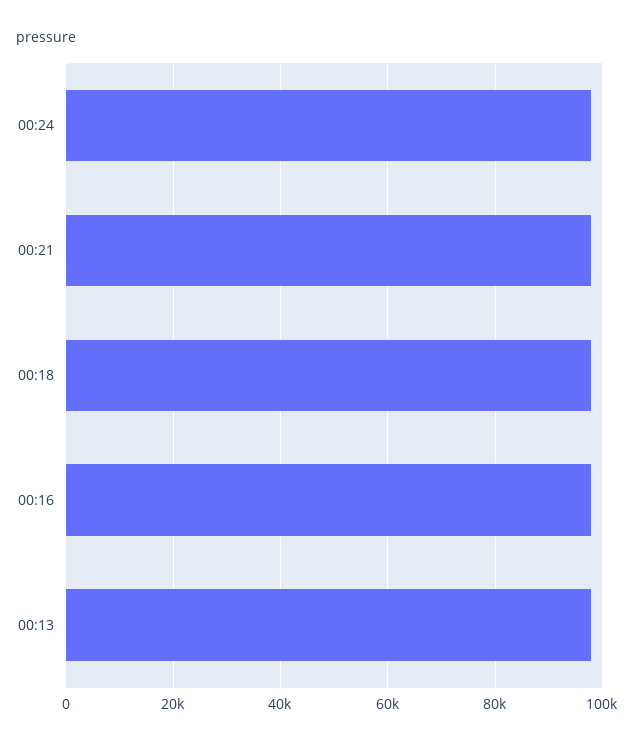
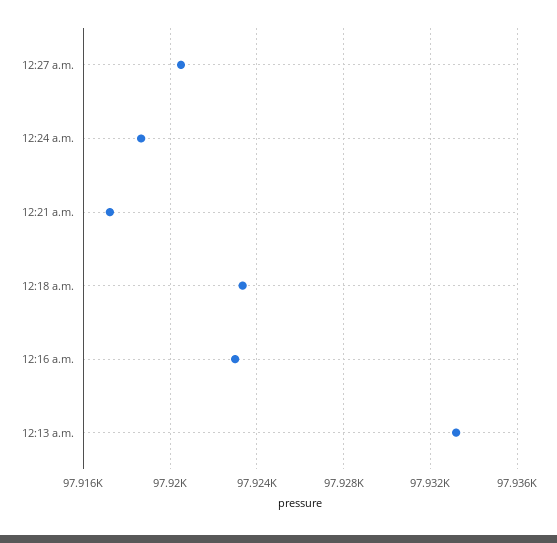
12:27 a.m.: none -> 97920.5

